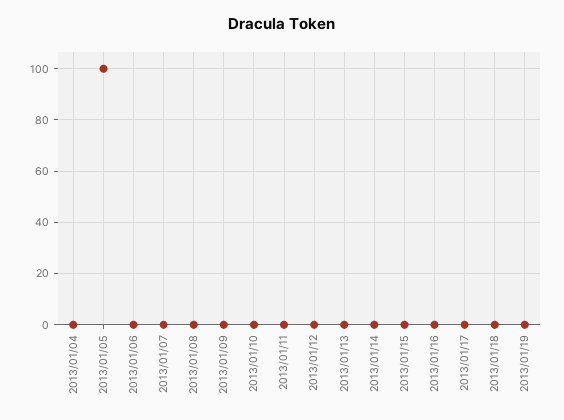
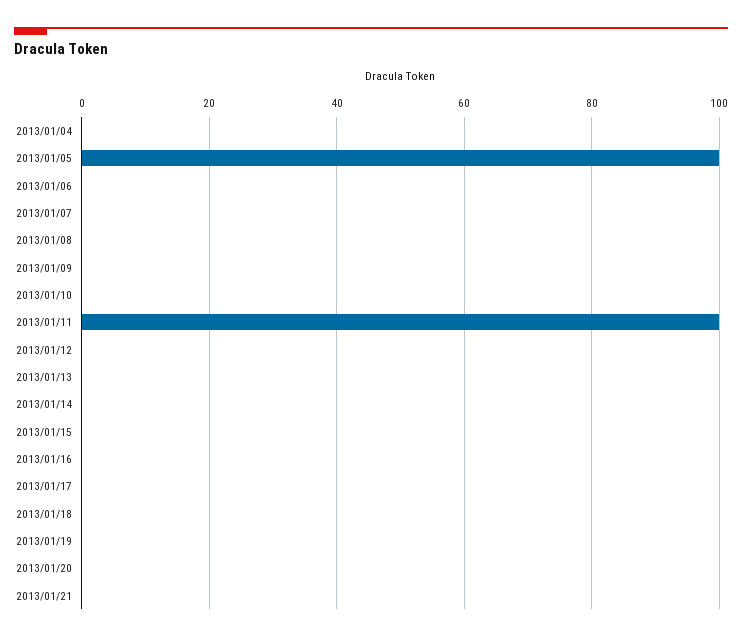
2013/01/11: 0 -> 100
2013/01/20: none -> 0
2013/01/21: none -> 0

